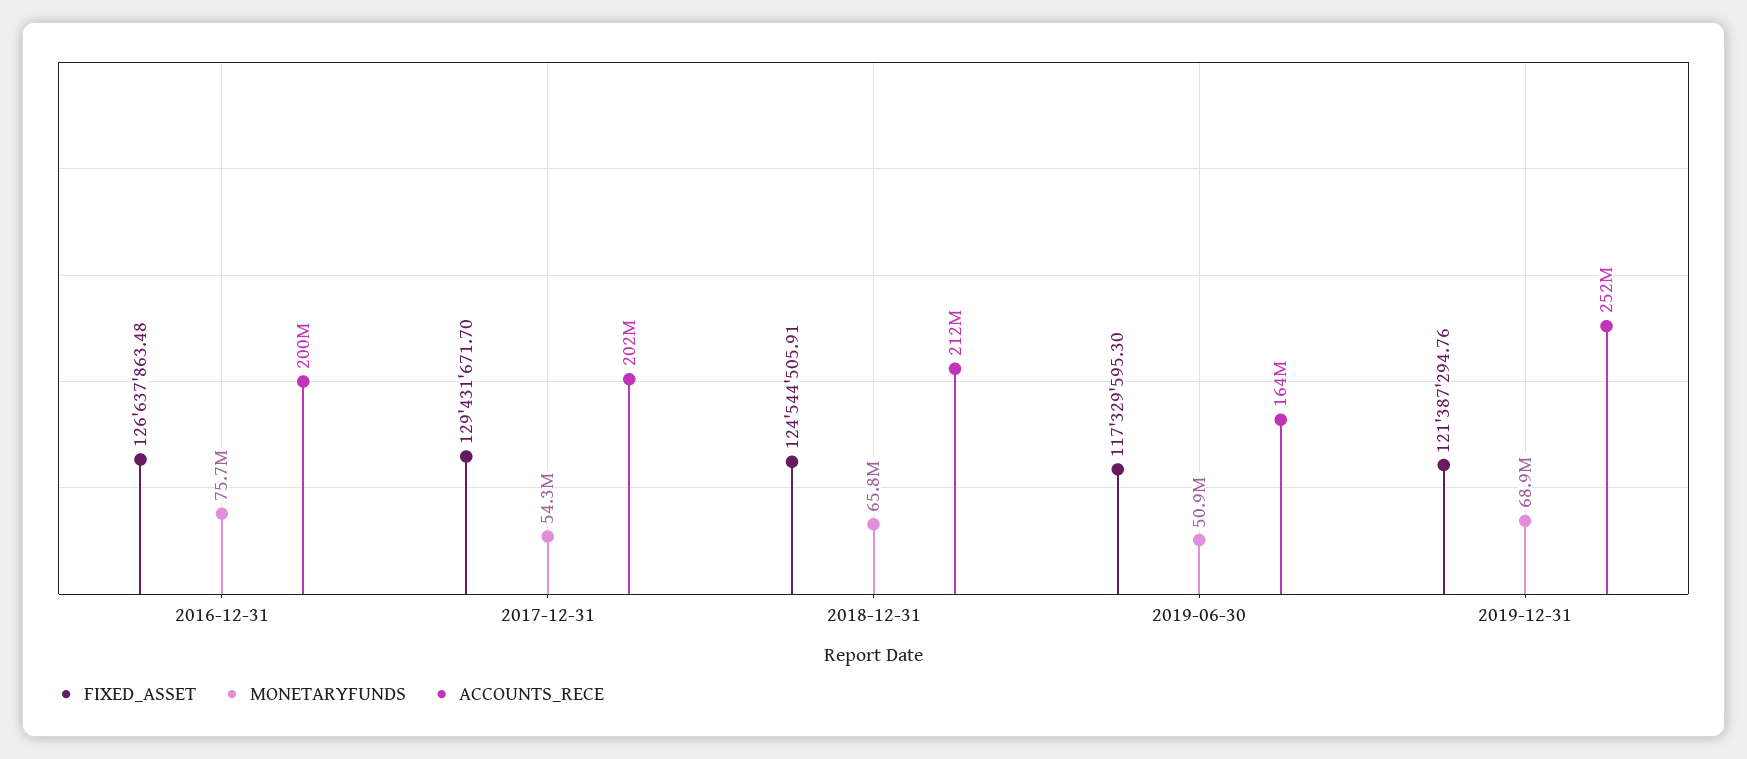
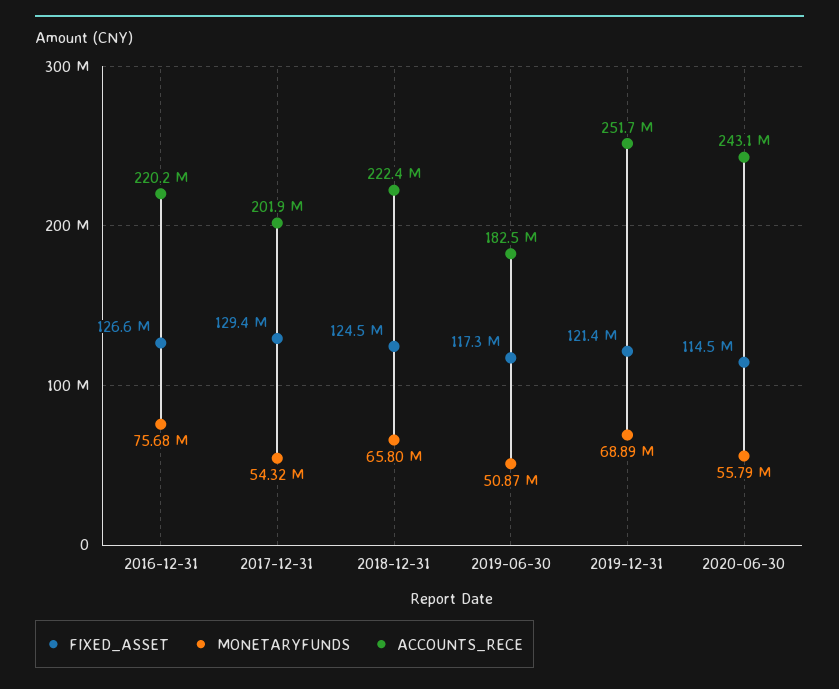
ACCOUNTS_RECE, 2016-12-31: 200000000 -> 220200000
ACCOUNTS_RECE, 2018-12-31: 212000000 -> 222400000
ACCOUNTS_RECE, 2019-06-30: 164000000 -> 182500000
FIXED_ASSET, 2020-06-30: none -> 114500000
MONETARYFUNDS, 2020-06-30: none -> 55790000
ACCOUNTS_RECE, 2020-06-30: none -> 243100000

